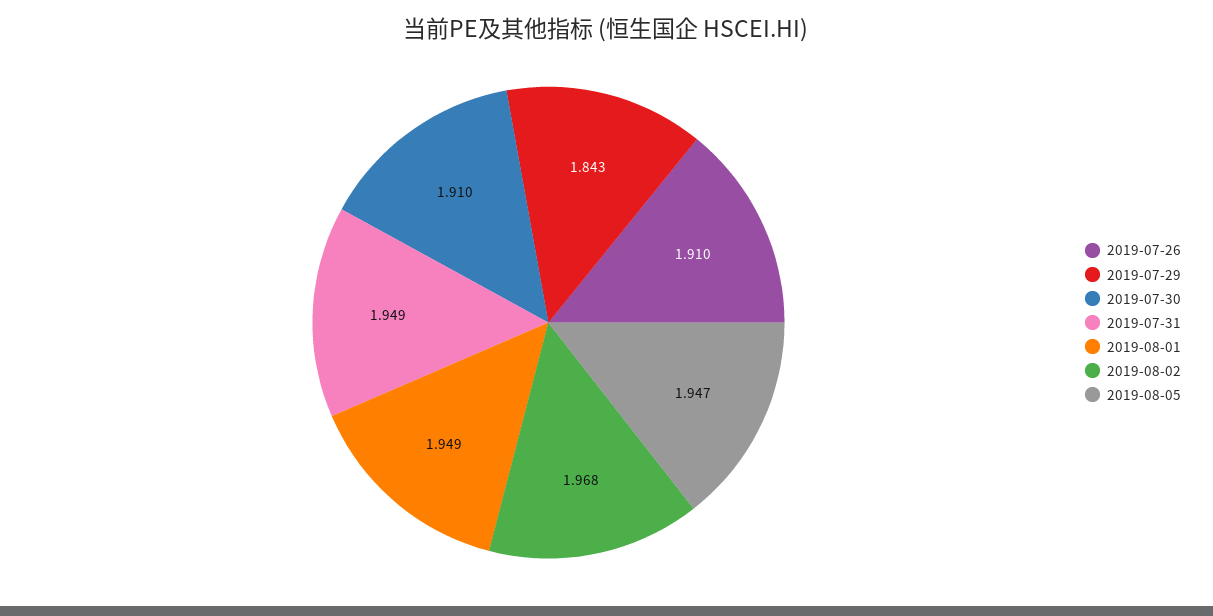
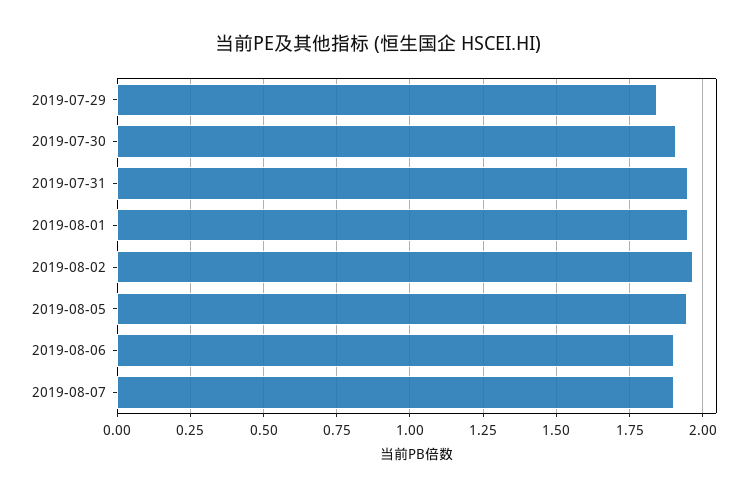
2019-07-26: 1.91 -> none
2019-08-06: none -> 1.9
2019-08-07: none -> 1.9

